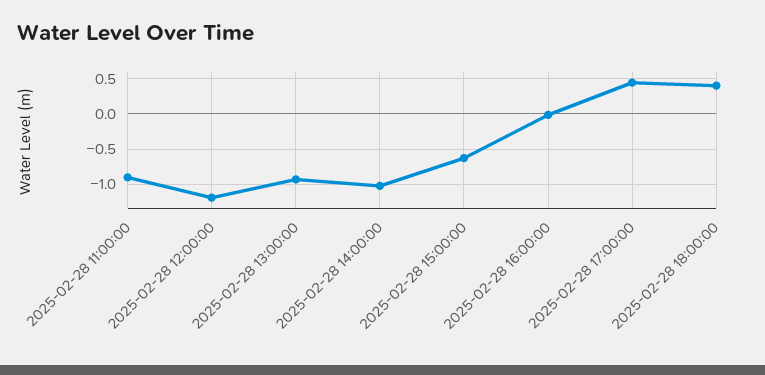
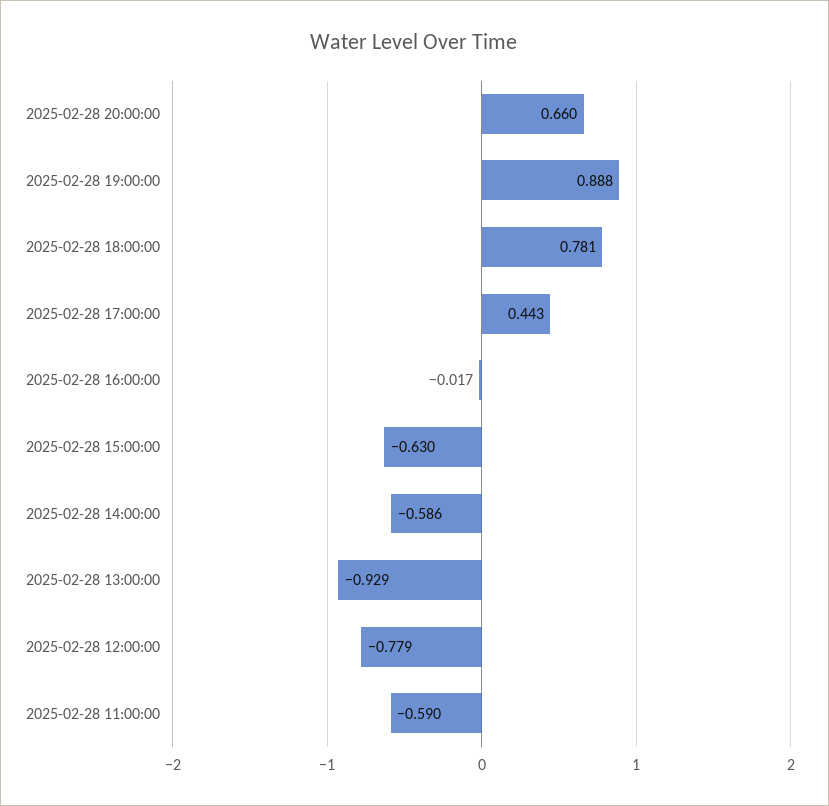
2025-02-28 11:00:00: -0.9 -> -0.59
2025-02-28 12:00:00: -1.2 -> -0.779
2025-02-28 14:00:00: -1 -> -0.586
2025-02-28 18:00:00: 0.4 -> 0.781
2025-02-28 20:00:00: none -> 0.66
2025-02-28 19:00:00: none -> 0.888

